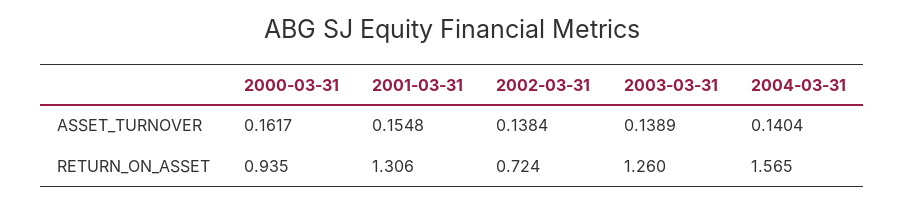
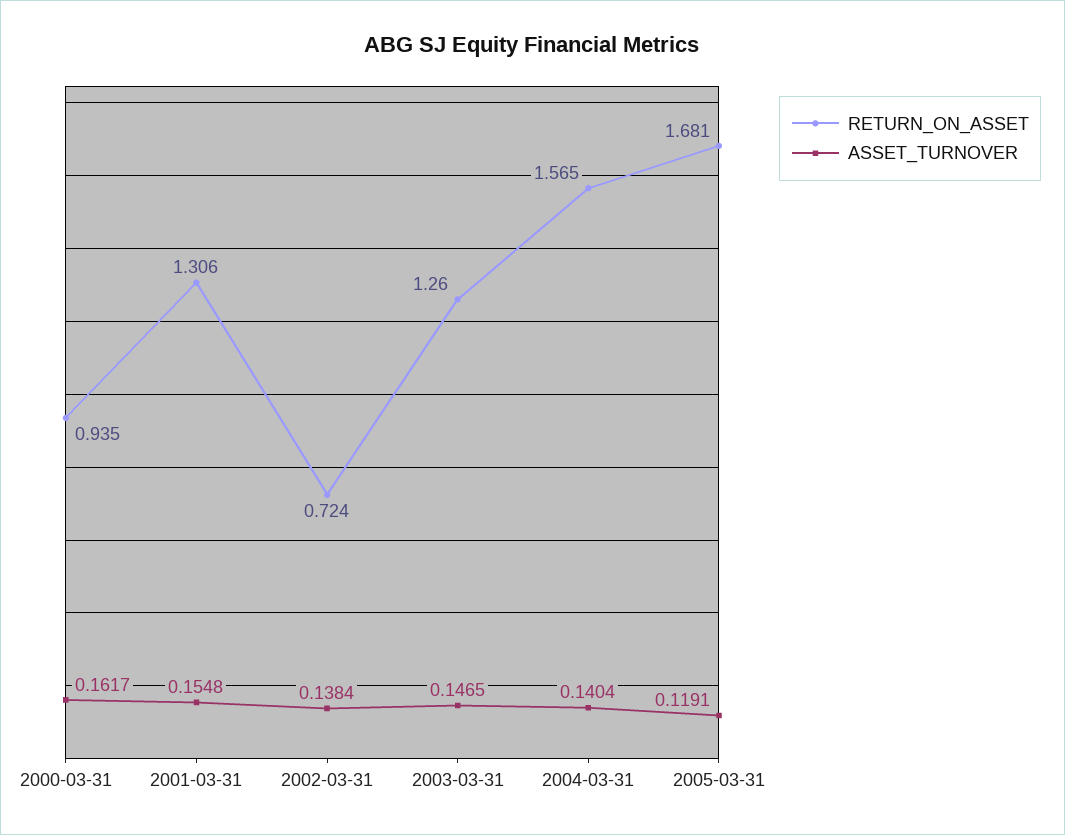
ASSET_TURNOVER, 2003-03-31: 0.1389 -> 0.1465
RETURN_ON_ASSET, 2005-03-31: none -> 1.681
ASSET_TURNOVER, 2005-03-31: none -> 0.1191

